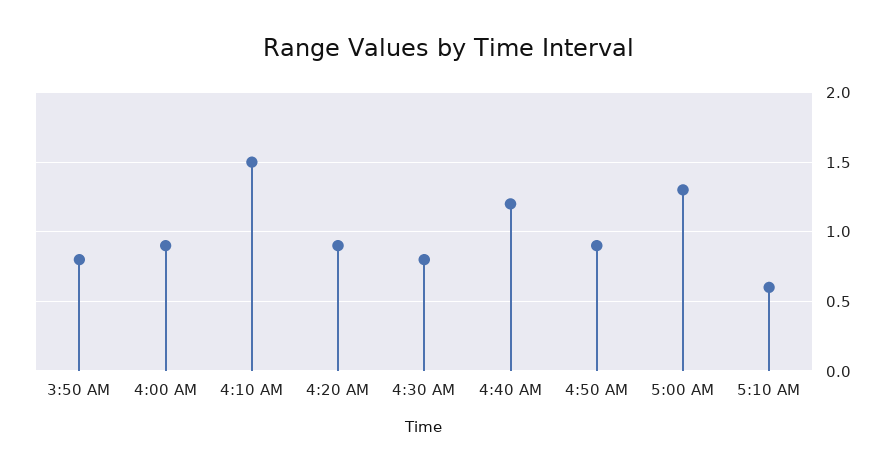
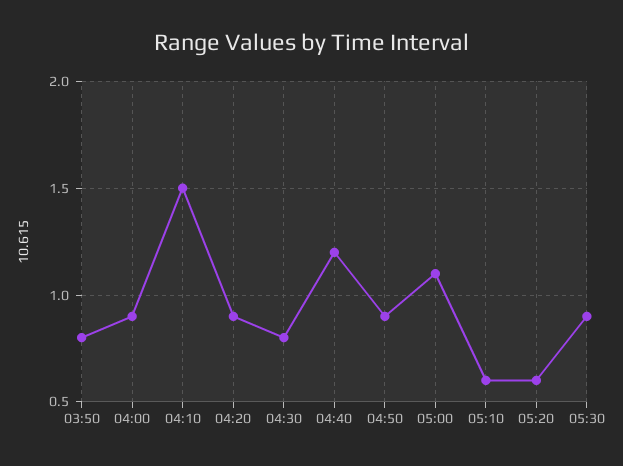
5:00 AM: 1.3 -> 1.1
05:20: none -> 0.6
05:30: none -> 0.9

